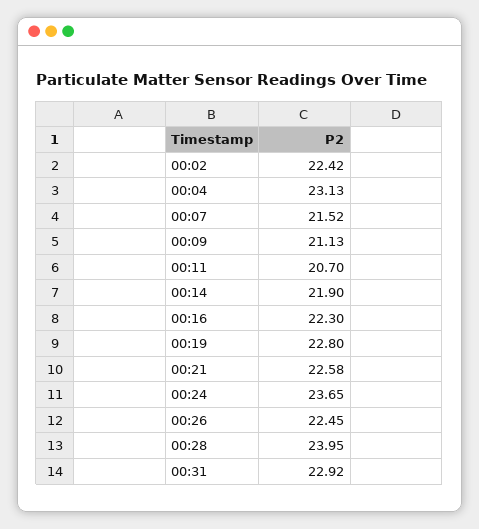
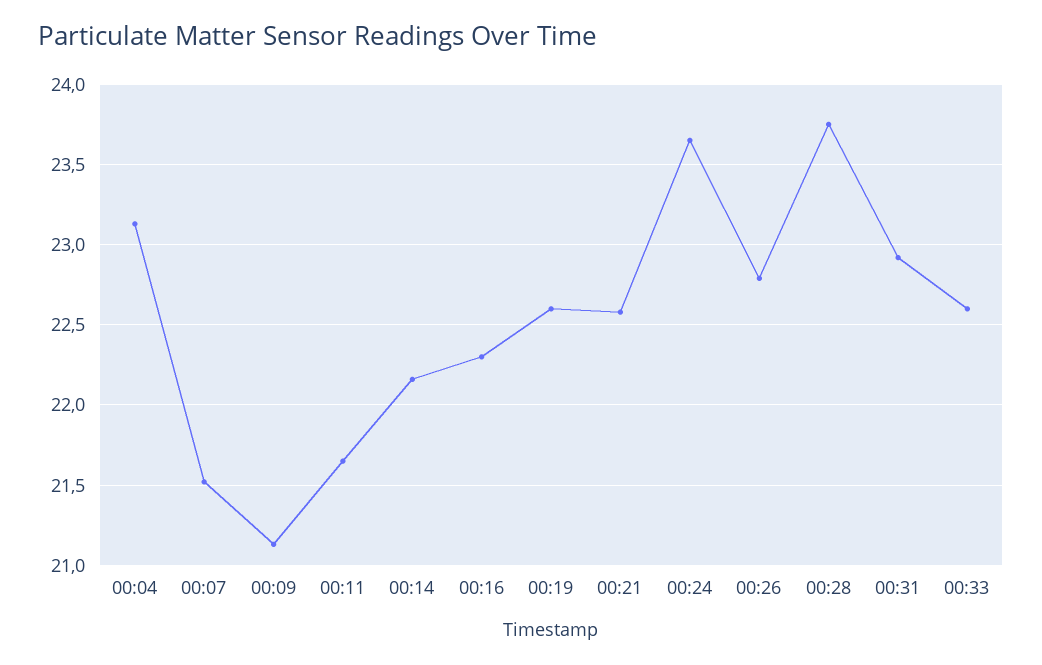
00:02: 22.42 -> none
00:11: 20.7 -> 21.65
00:14: 21.9 -> 22.15
00:19: 22.8 -> 22.6
00:26: 22.45 -> 22.8
00:28: 23.95 -> 23.75
00:33: none -> 22.6

